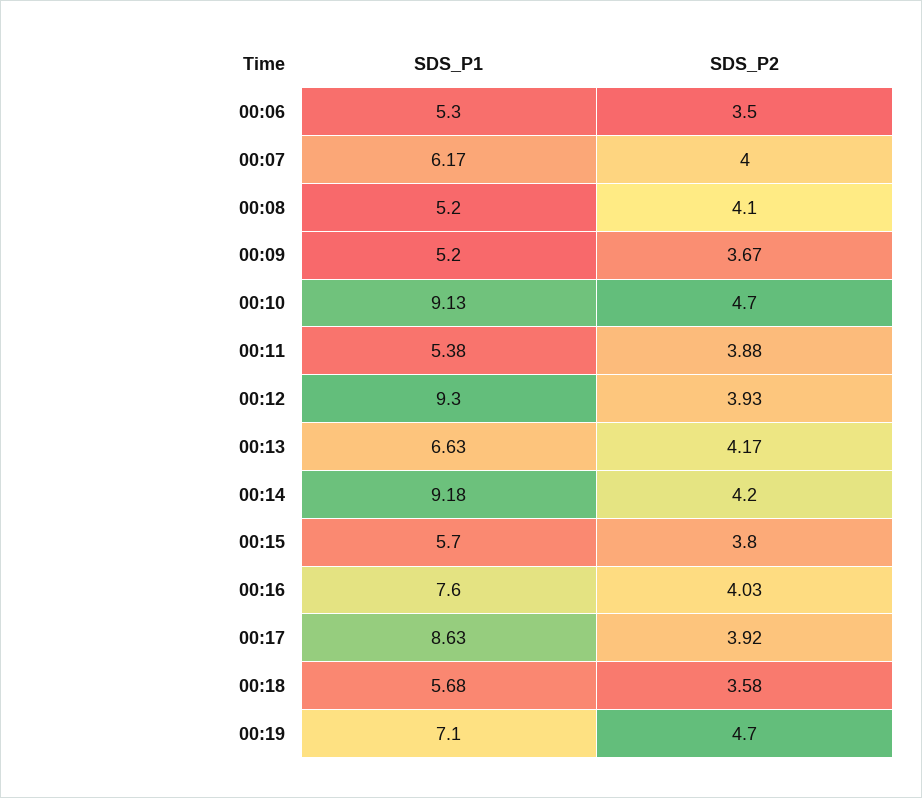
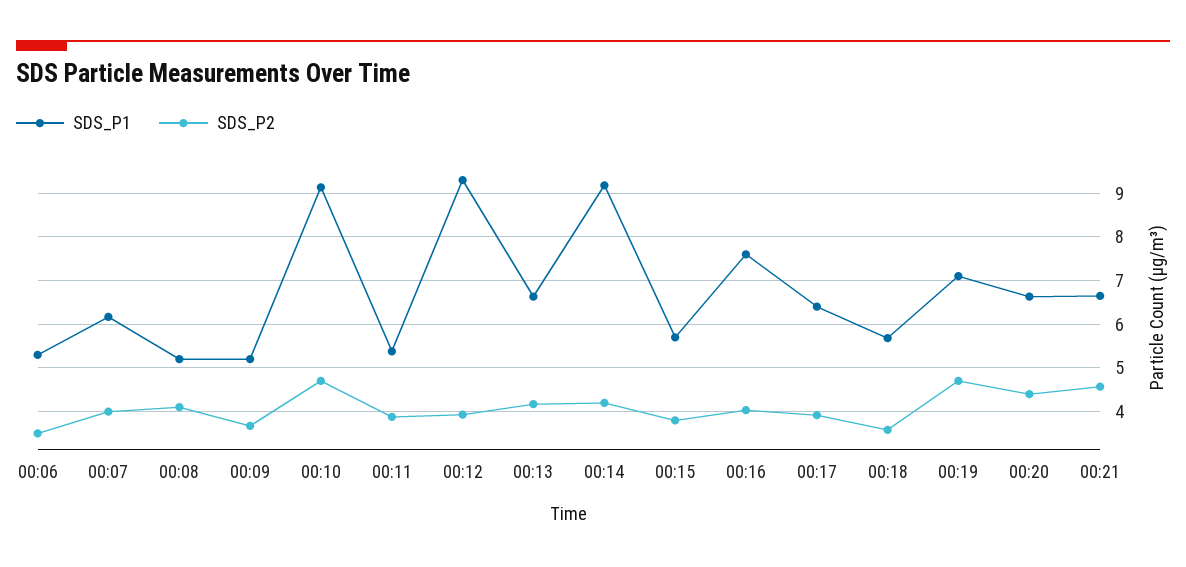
SDS_P1, 00:17: 8.63 -> 6.4
SDS_P1, 00:20: none -> 6.6
SDS_P2, 00:20: none -> 4.4
SDS_P1, 00:21: none -> 6.6
SDS_P2, 00:21: none -> 4.6

